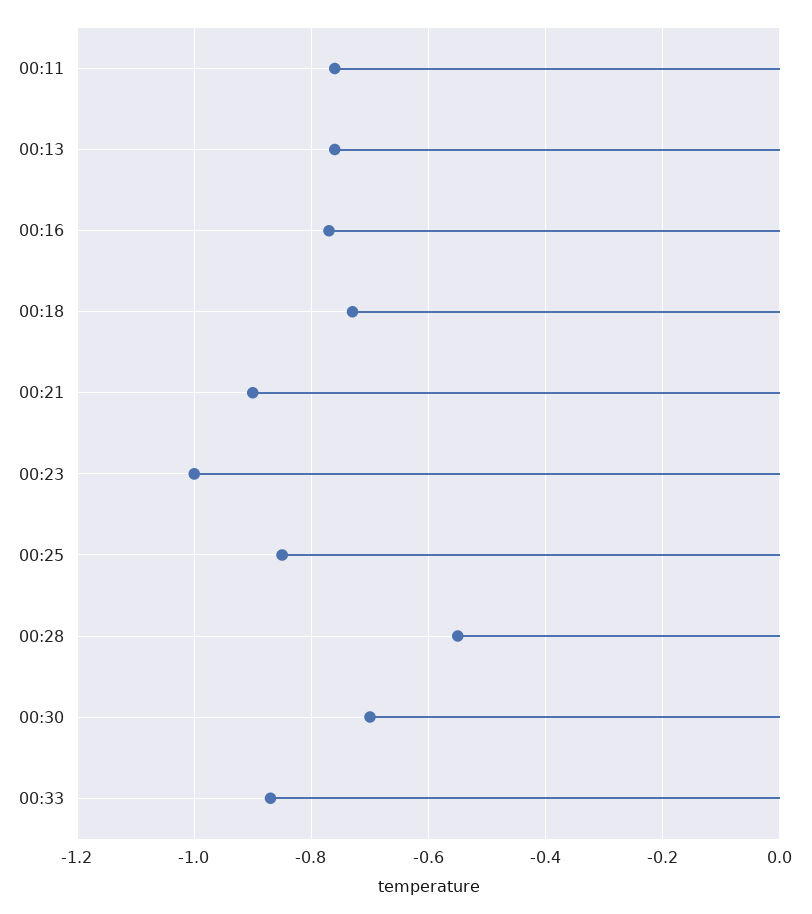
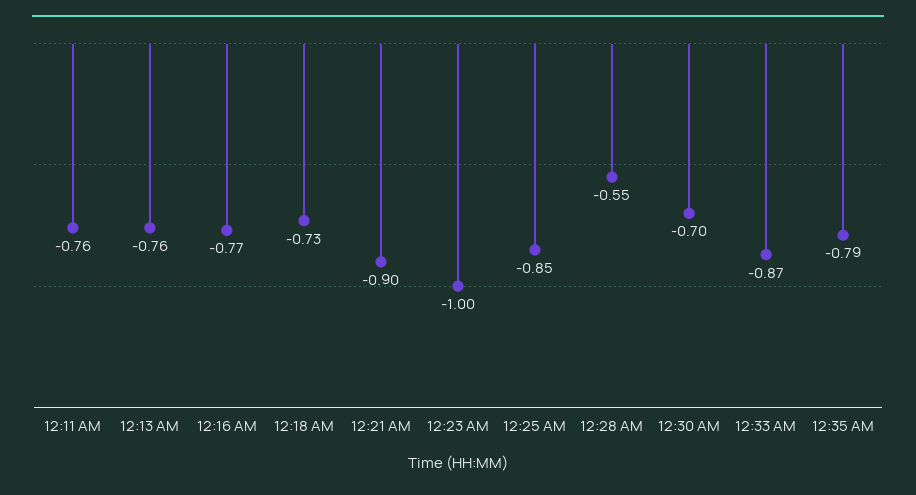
12:35 AM: none -> -0.79

